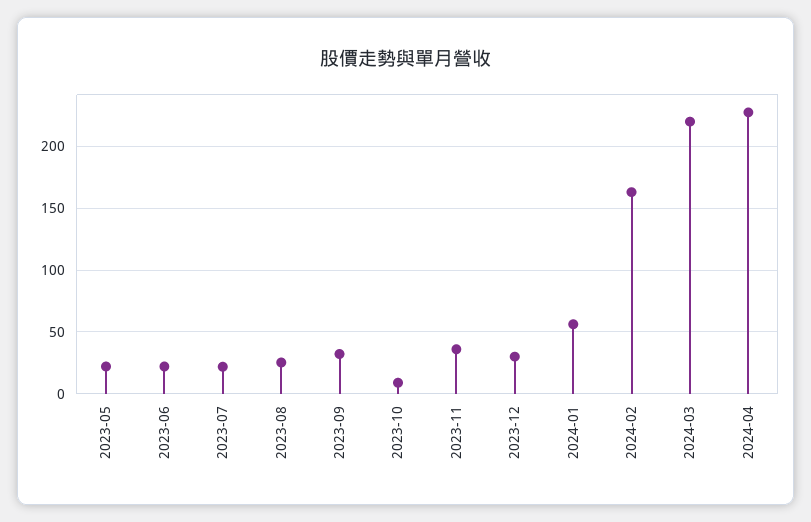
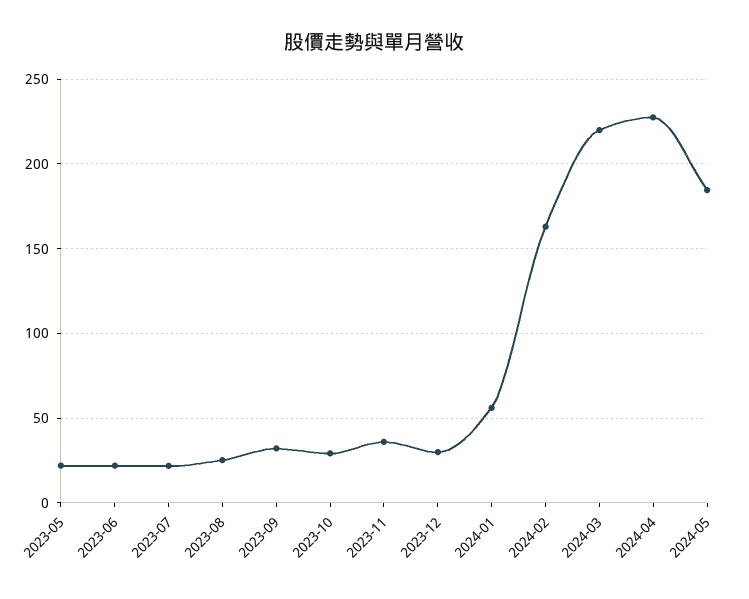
2023-10: 10 -> 30
2024-05: none -> 185

